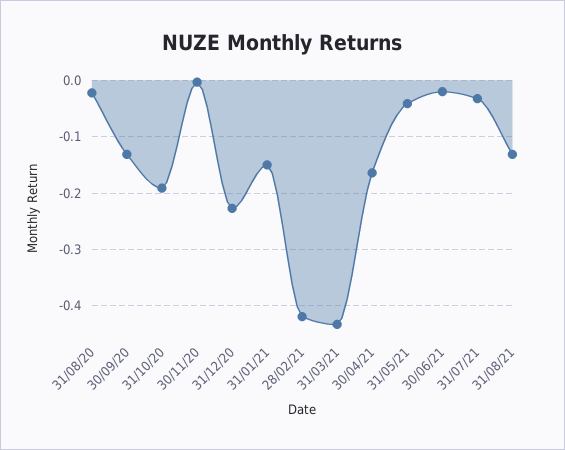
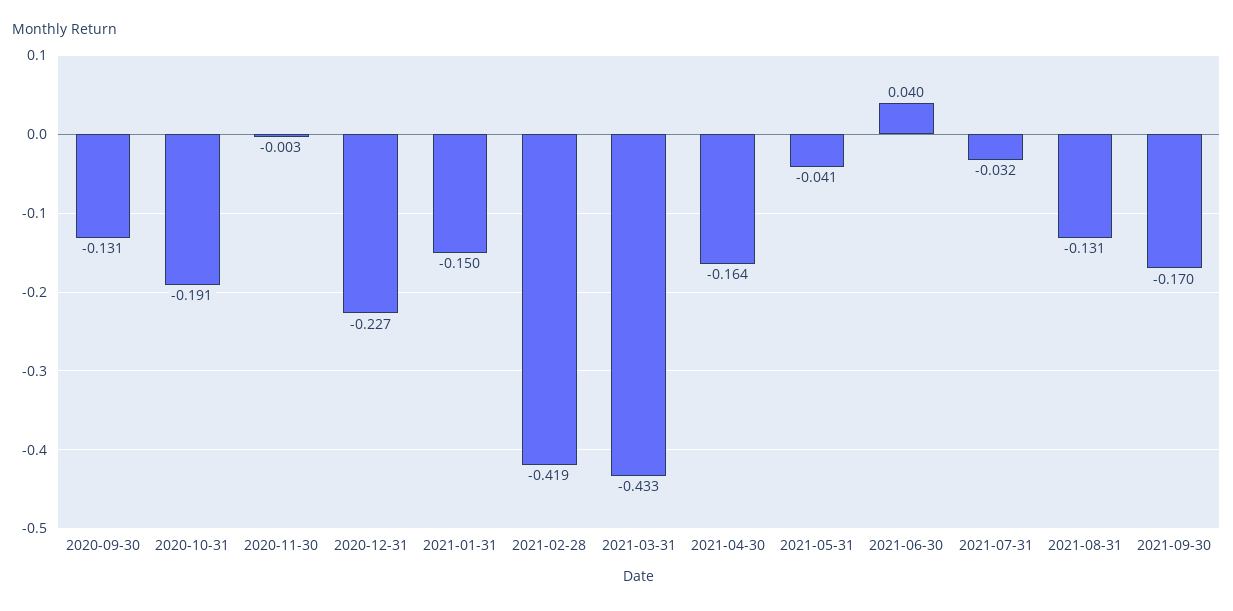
31/08/20: -0.02 -> none
30/06/21: -0.02 -> 0.04
2021-09-30: none -> -0.17

